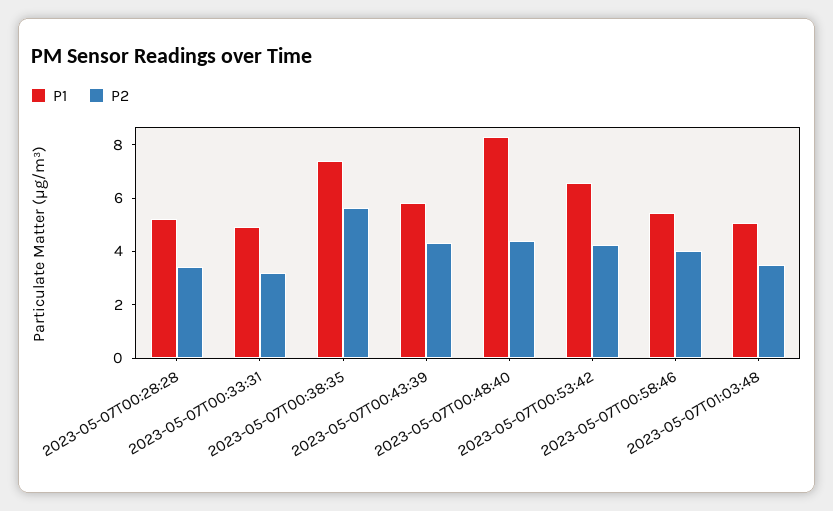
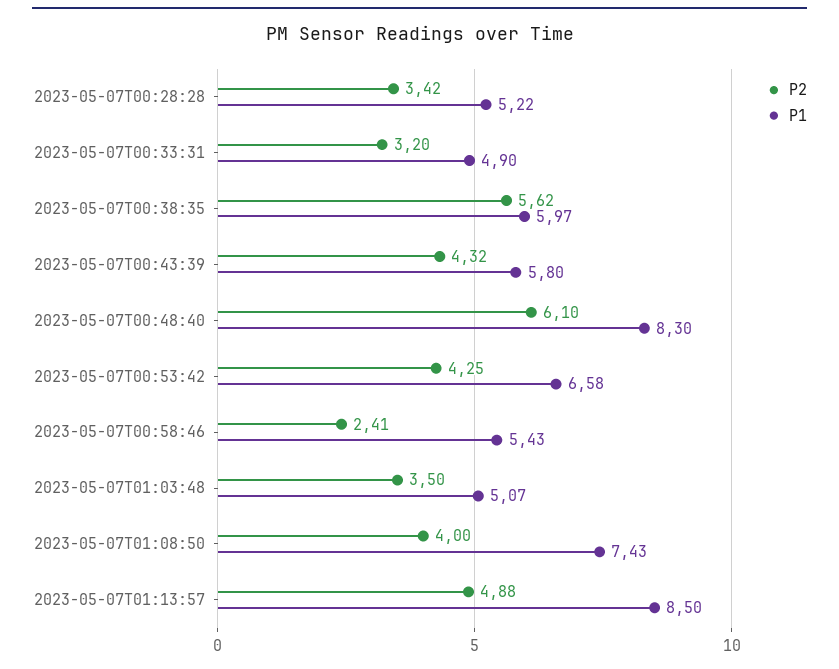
P1, 2023-05-07T00:38:35: 7.5 -> 5.97
P2, 2023-05-07T00:48:40: 4.5 -> 6.1
P2, 2023-05-07T00:58:46: 4 -> 2.41
P2, 2023-05-07T01:08:50: none -> 4
P1, 2023-05-07T01:08:50: none -> 7.43
P2, 2023-05-07T01:13:57: none -> 4.88
P1, 2023-05-07T01:13:57: none -> 8.5

